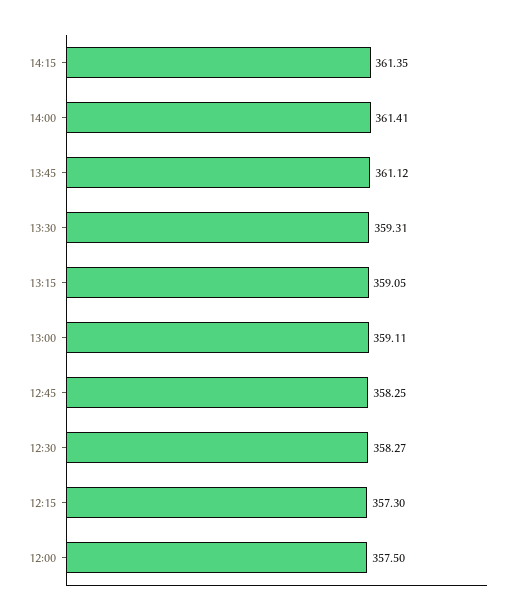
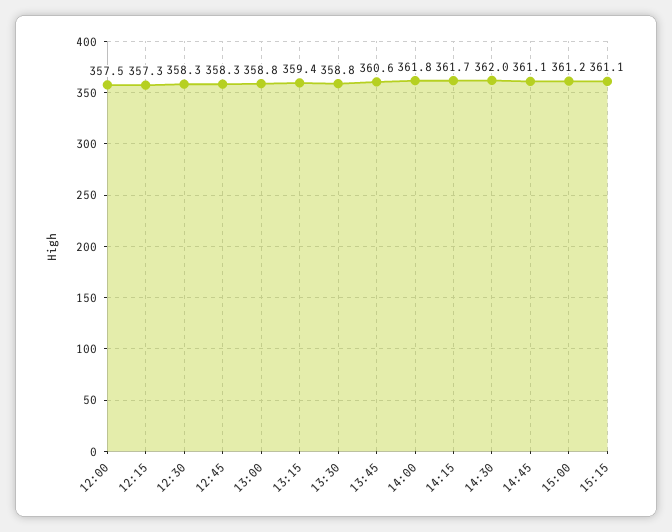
14:15: 361.35 -> 361.7
14:00: 361.41 -> 361.8
13:45: 361.12 -> 360.6
13:30: 359.31 -> 358.8
13:15: 359.05 -> 359.4
13:00: 359.11 -> 358.8
14:30: none -> 362
14:45: none -> 361.1
15:00: none -> 361.2
15:15: none -> 361.1

